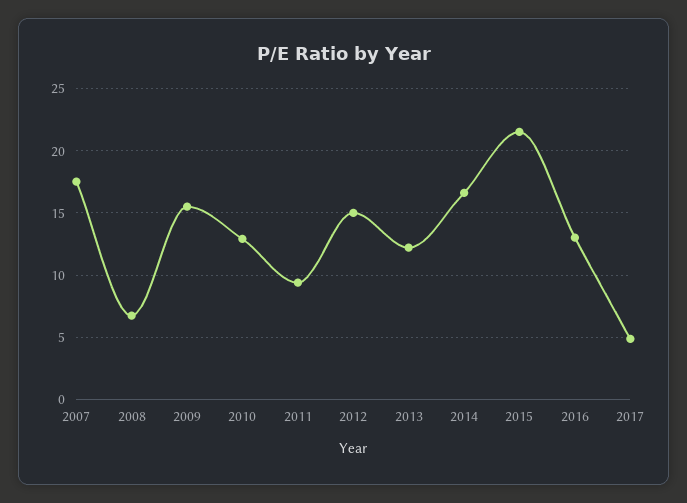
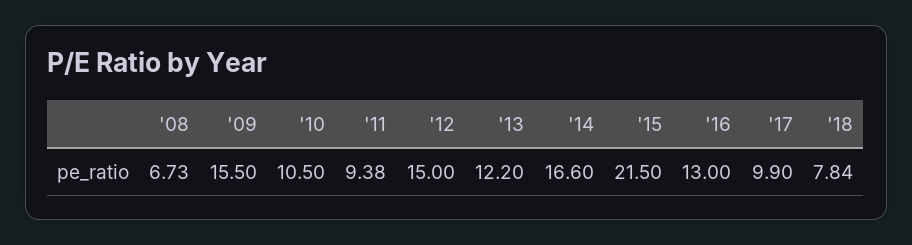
2007: 17.5 -> none
2010: 13 -> 10.5
2017: 5 -> 9.9
'18: none -> 7.84

